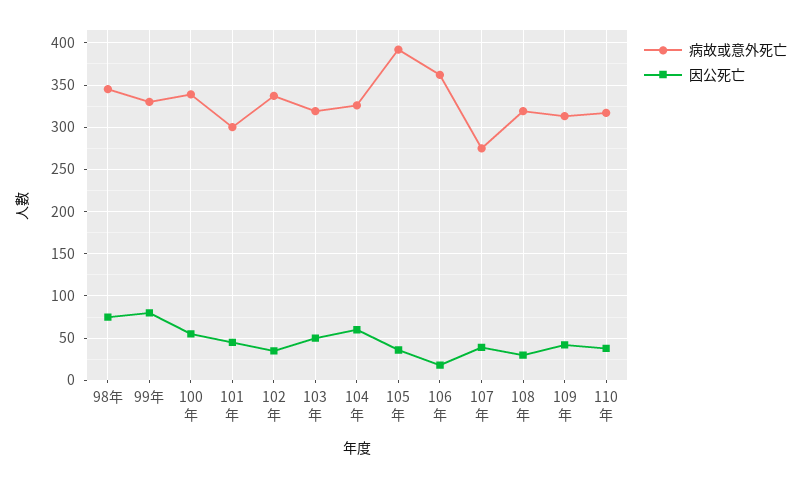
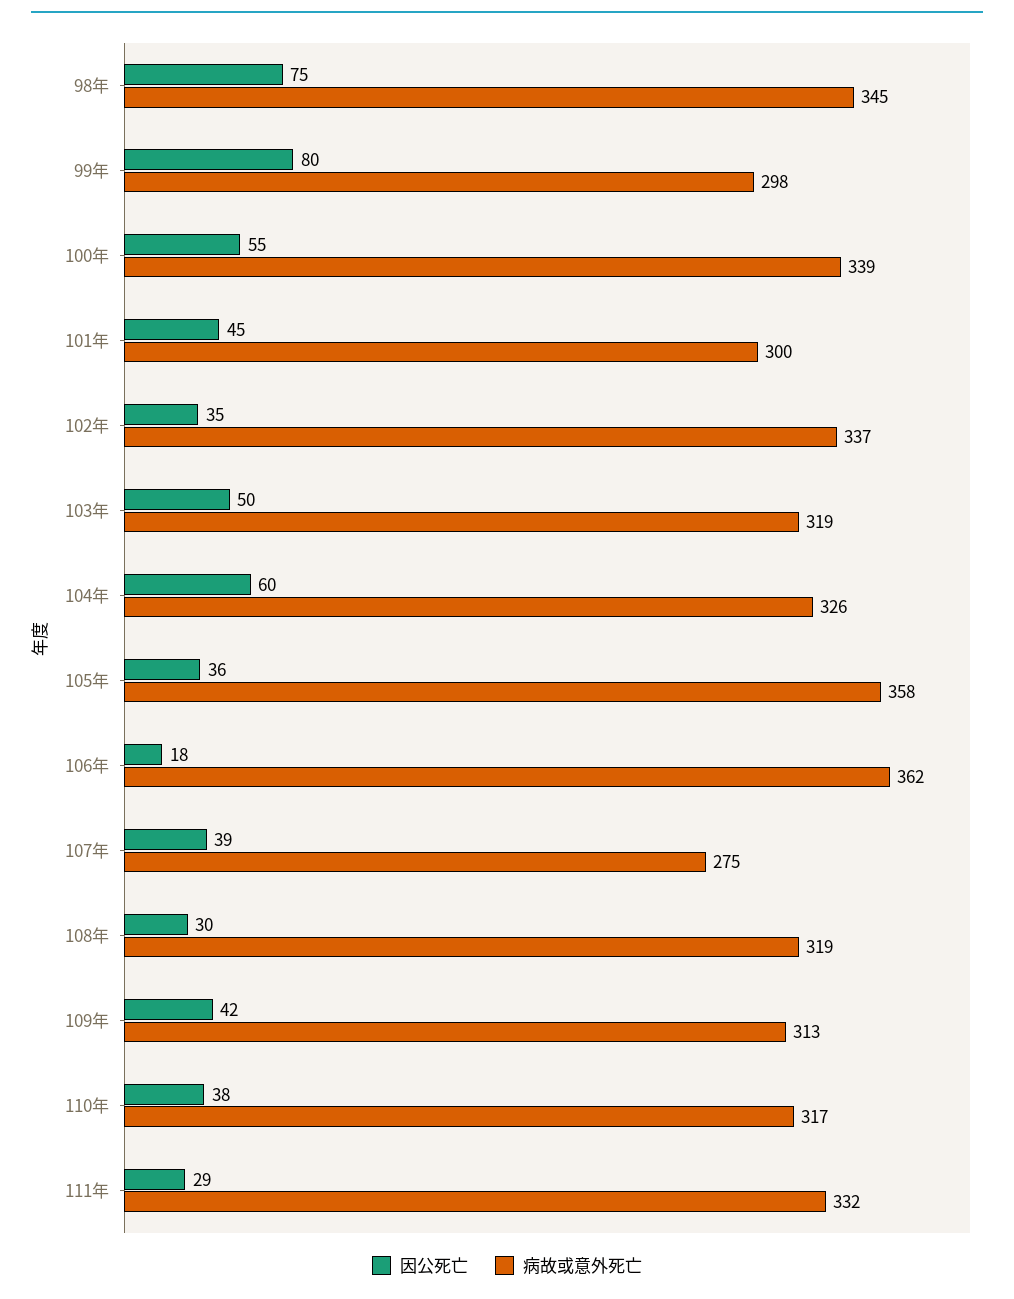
病故或意外死亡, 99年: 330 -> 298
病故或意外死亡, 105年: 390 -> 358
因公死亡, 111年: none -> 29
病故或意外死亡, 111年: none -> 332

